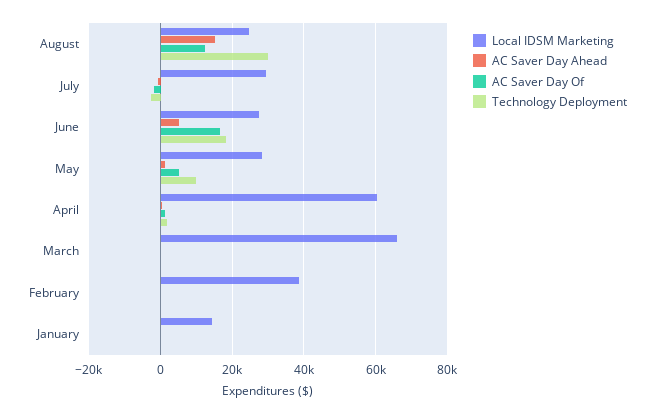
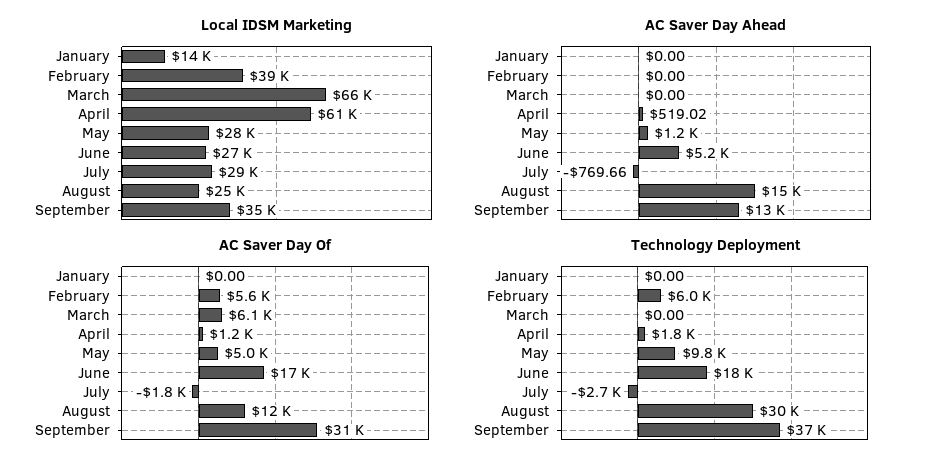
AC Saver Day Of, March: 0 -> 6100
AC Saver Day Of, February: 0 -> 5600
Technology Deployment, February: 0 -> 6000
Local IDSM Marketing, September: none -> 35000
AC Saver Day Ahead, September: none -> 13000
AC Saver Day Of, September: none -> 31000
Technology Deployment, September: none -> 37000

